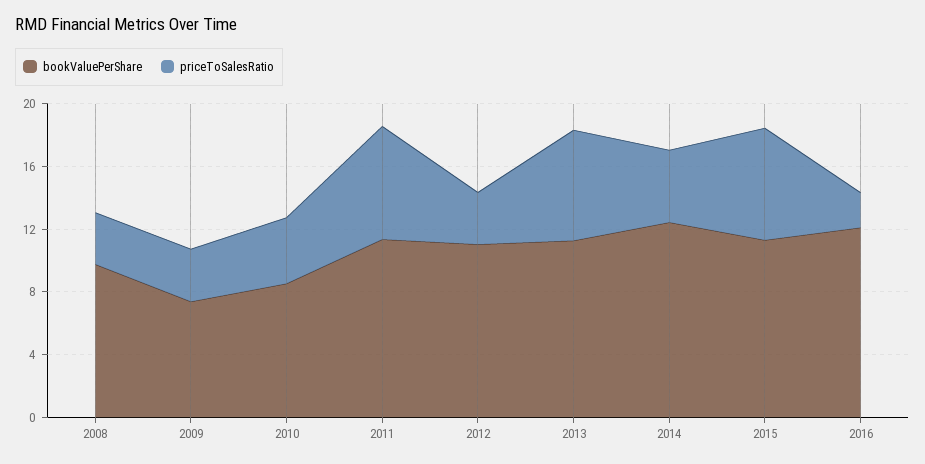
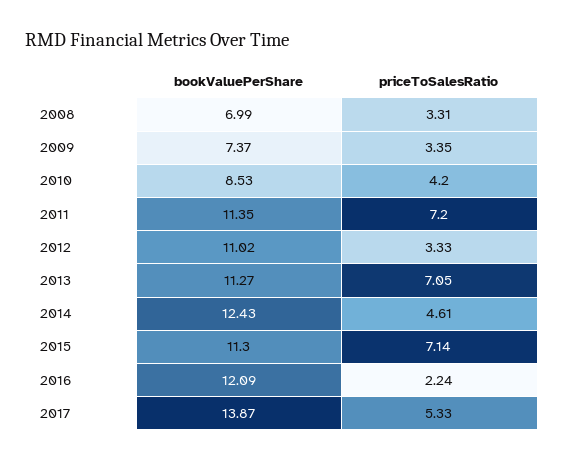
bookValuePerShare, 2008: 10 -> 6.99
bookValuePerShare, 2017: none -> 13.87
priceToSalesRatio, 2017: none -> 5.33

